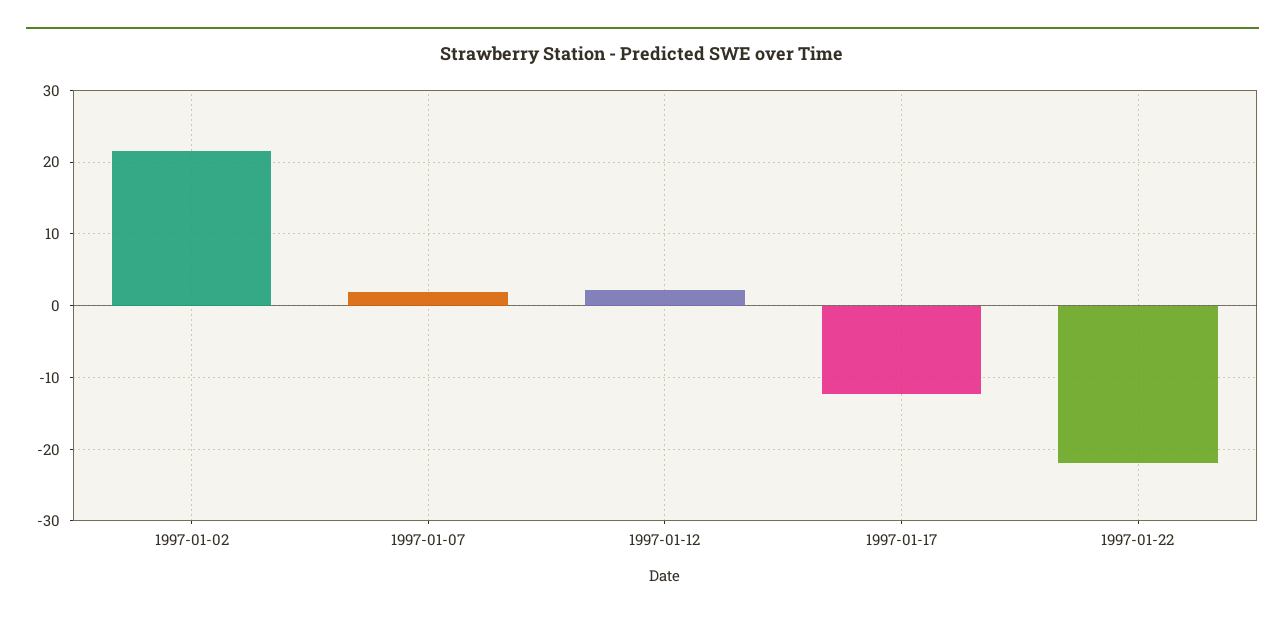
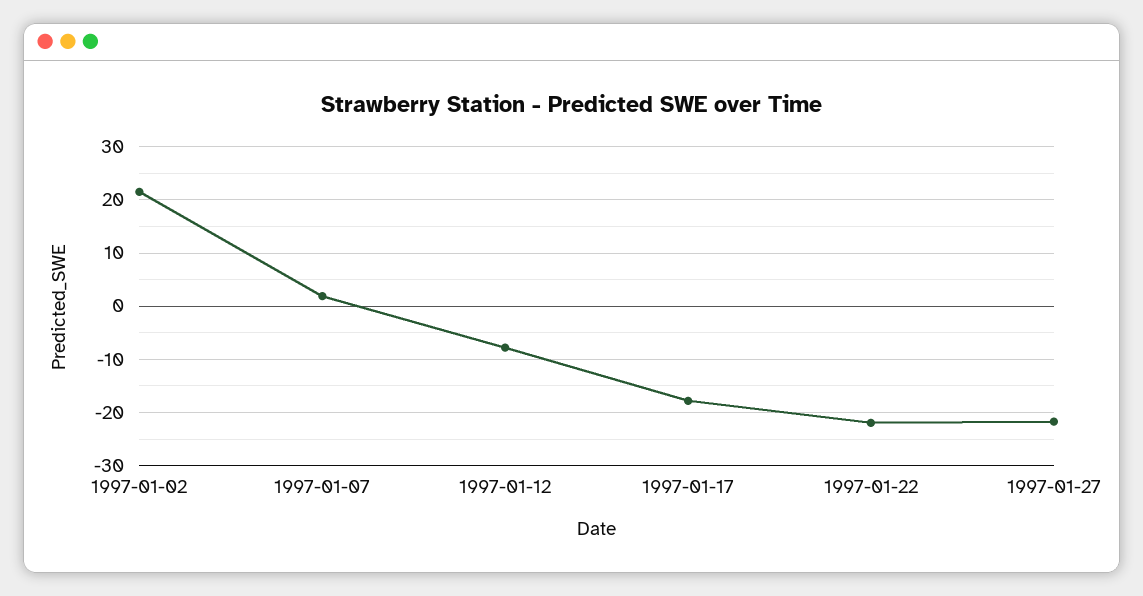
1997-01-12: 2 -> -8
1997-01-17: -12 -> -18
1997-01-27: none -> -22

